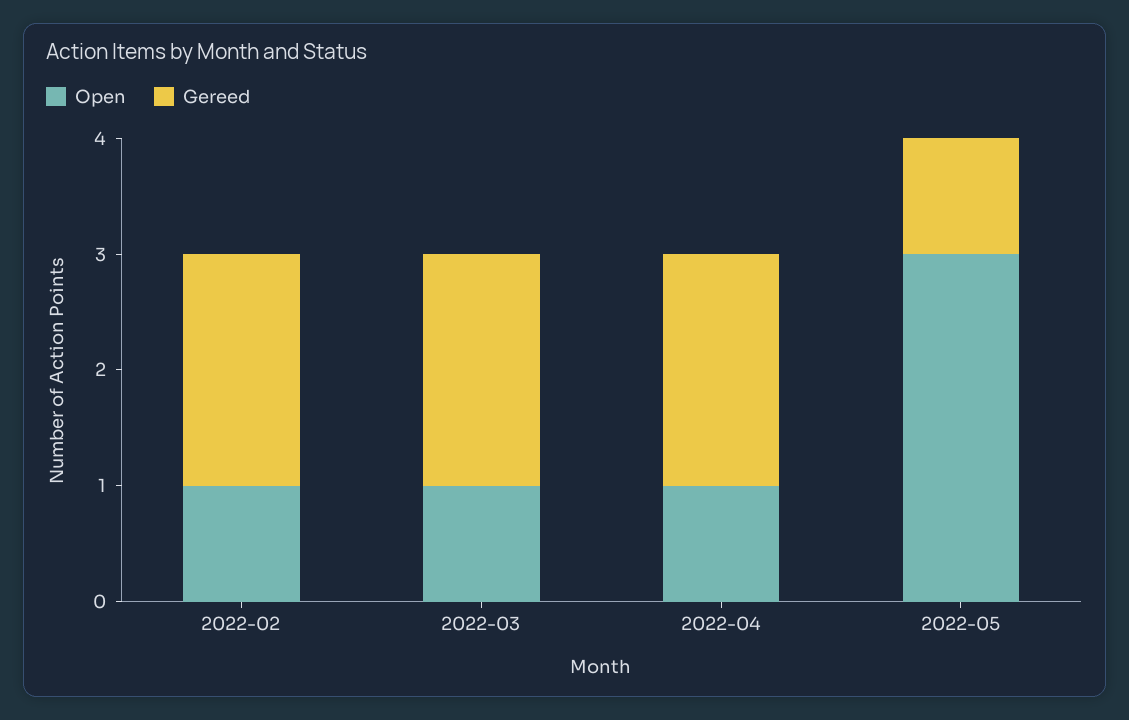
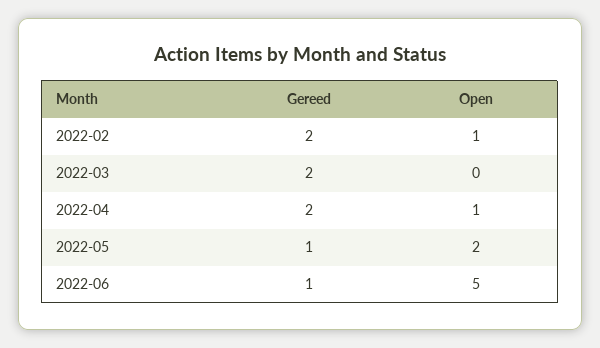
Open, 2022-03: 1 -> 0
Open, 2022-05: 3 -> 2
Gereed, 2022-06: none -> 1
Open, 2022-06: none -> 5

